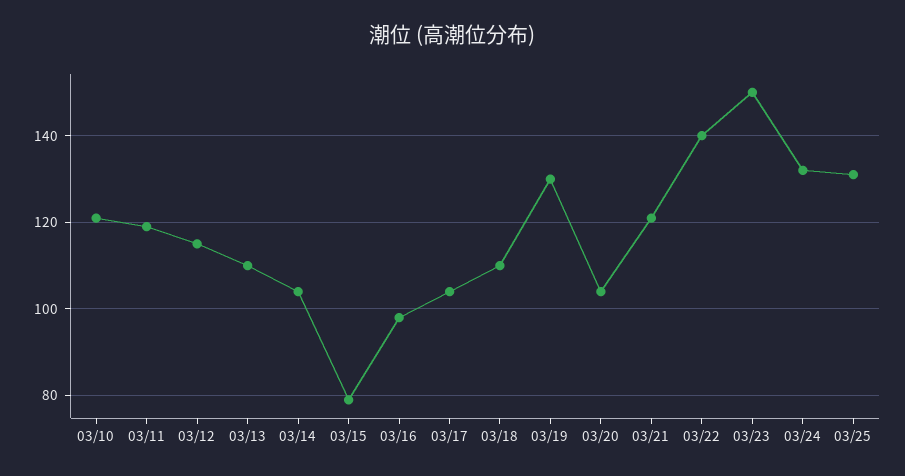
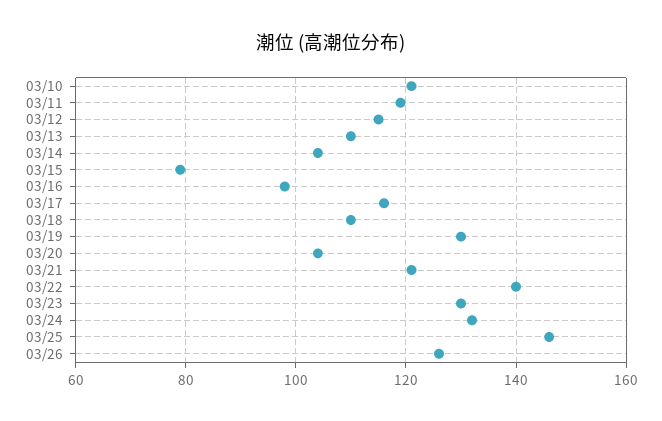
03/17: 105 -> 115
03/23: 150 -> 130
03/25: 130 -> 145
03/26: none -> 125

